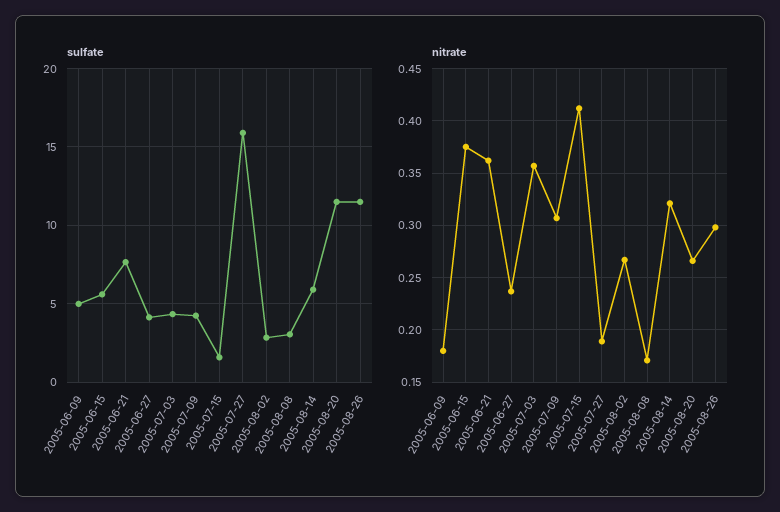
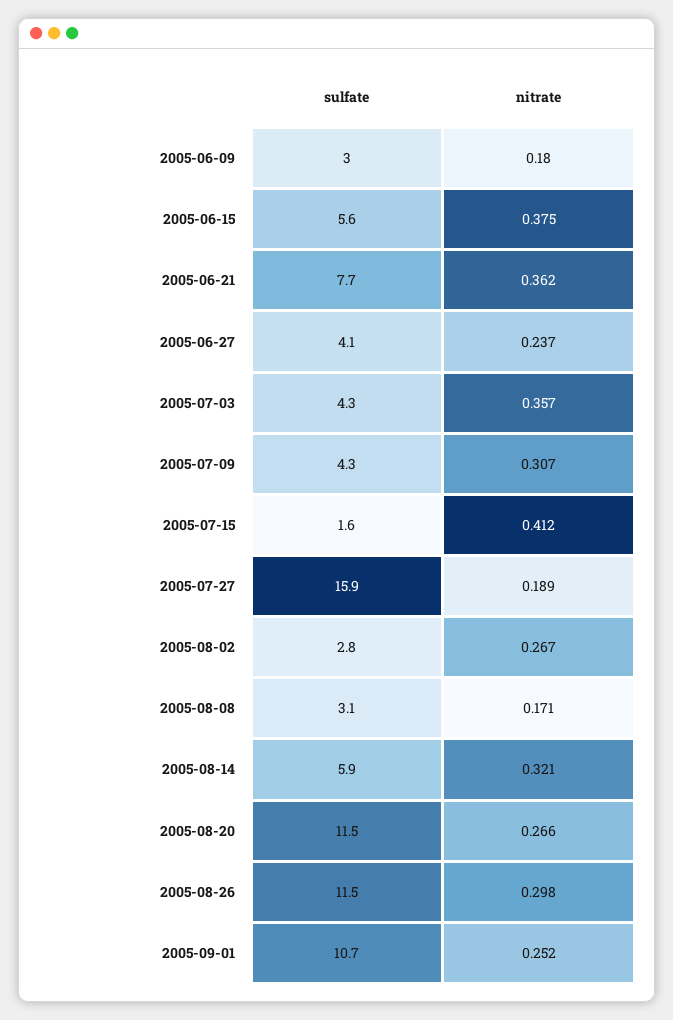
sulfate, 2005-06-09: 5 -> 3
sulfate, 2005-09-01: none -> 10.7
nitrate, 2005-09-01: none -> 0.252

